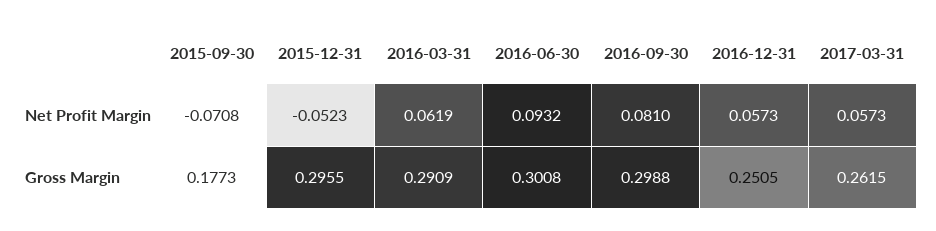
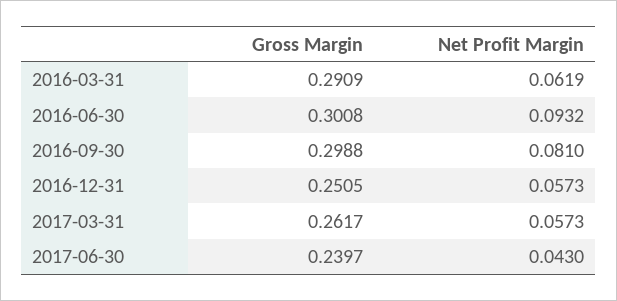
2015-09-30, Net Profit Margin: -0.0708 -> none
2015-12-31, Net Profit Margin: -0.0523 -> none
2015-09-30, Gross Margin: 0.1773 -> none
2015-12-31, Gross Margin: 0.2955 -> none
2017-03-31, Gross Margin: 0.2615 -> 0.2617
2017-06-30, Gross Margin: none -> 0.2397
2017-06-30, Net Profit Margin: none -> 0.043

